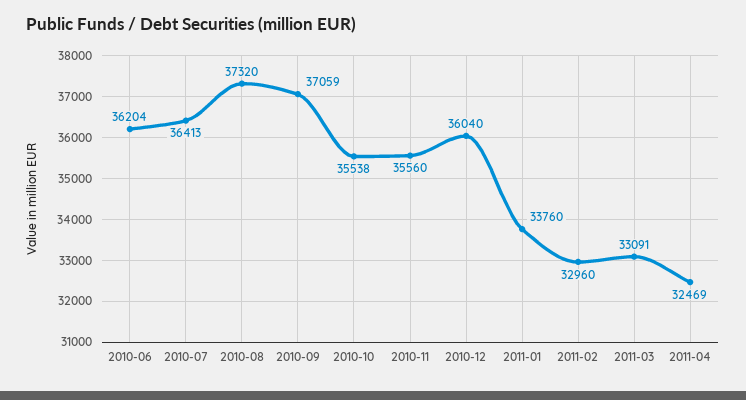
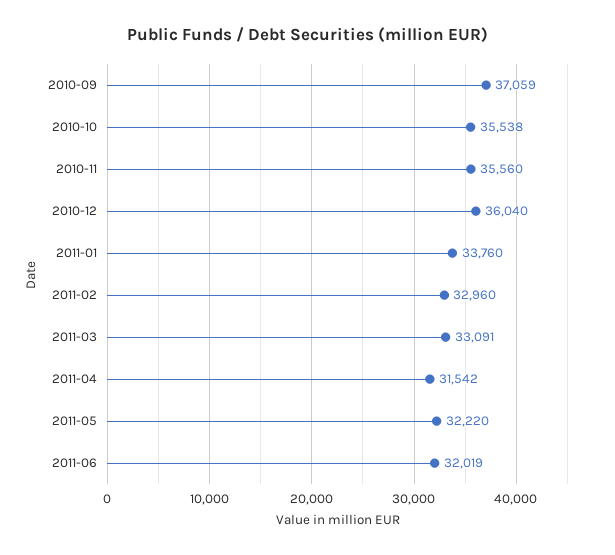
2010-06: 36204 -> none
2010-07: 36413 -> none
2010-08: 37320 -> none
2011-04: 32469 -> 31542
2011-05: none -> 32220
2011-06: none -> 32019

